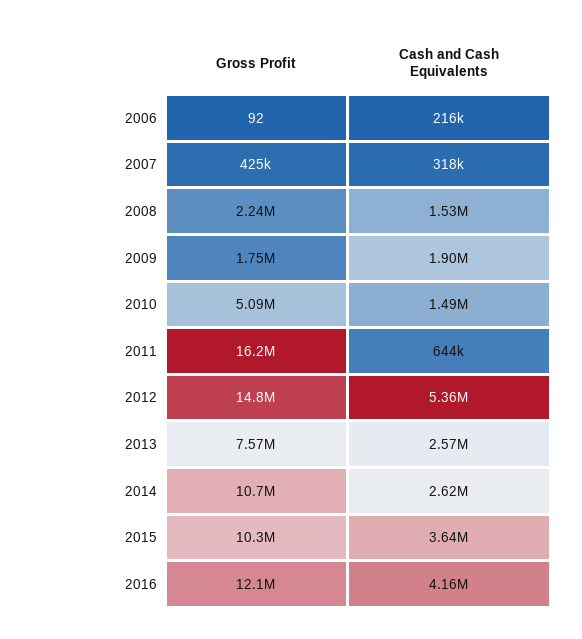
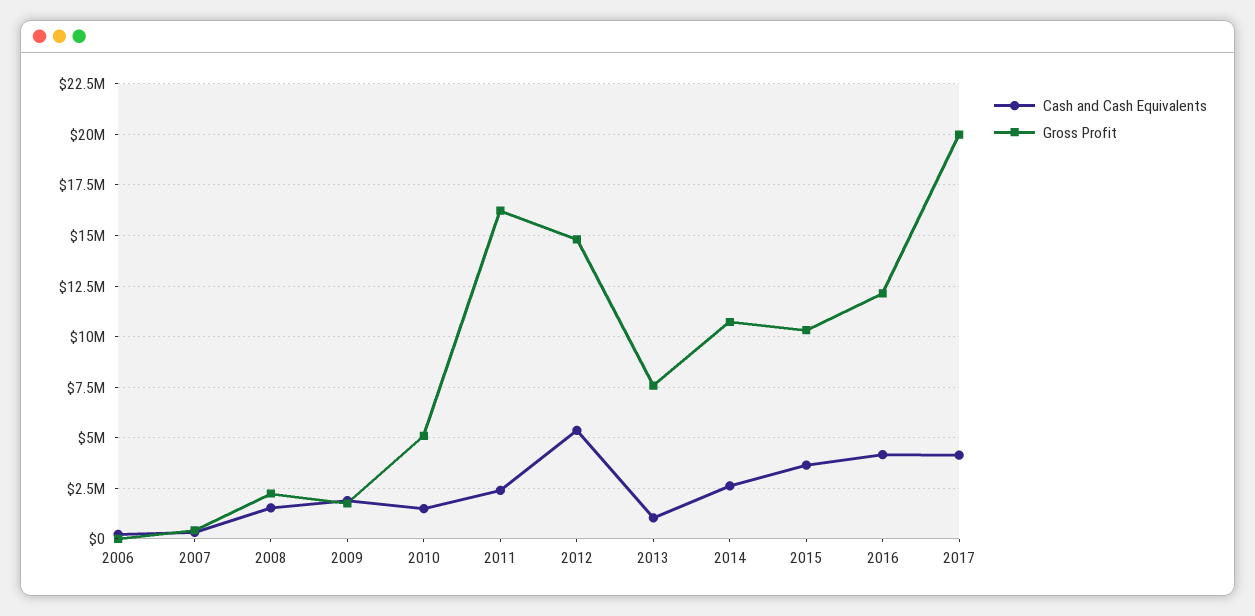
Cash and Cash Equivalents, 2011: 644000 -> 2500000
Cash and Cash Equivalents, 2013: 2570000 -> 1000000
Cash and Cash Equivalents, 2017: none -> 4000000
Gross Profit, 2017: none -> 20000000

